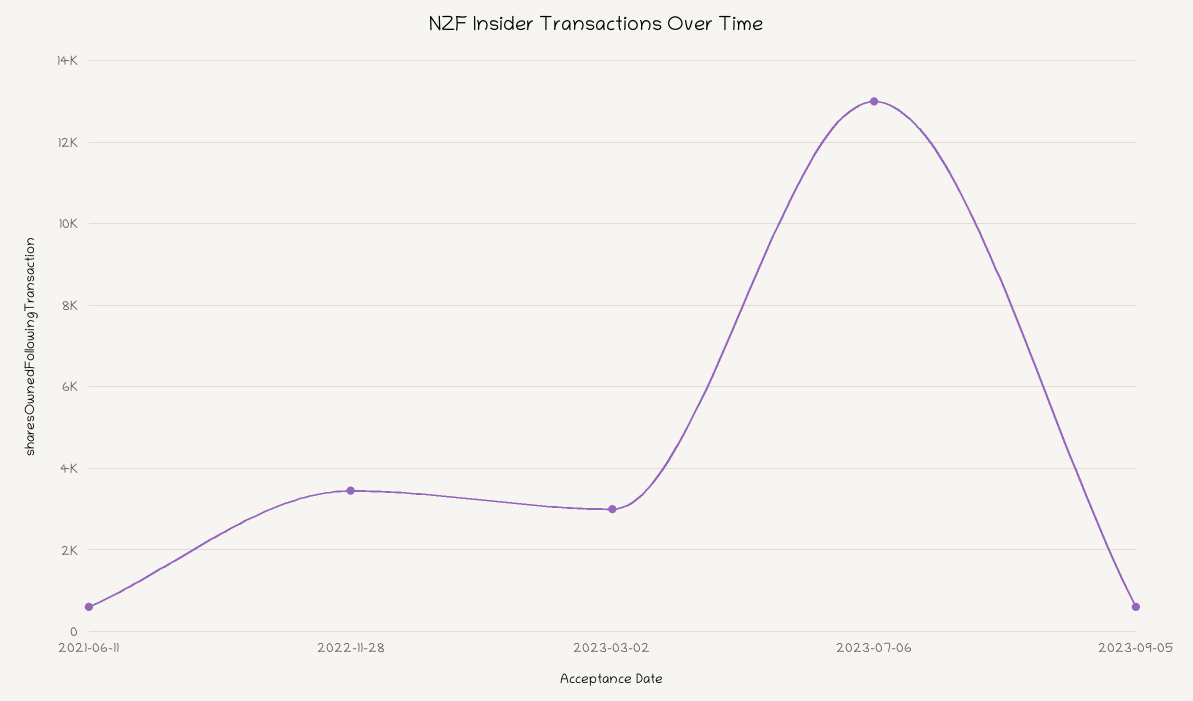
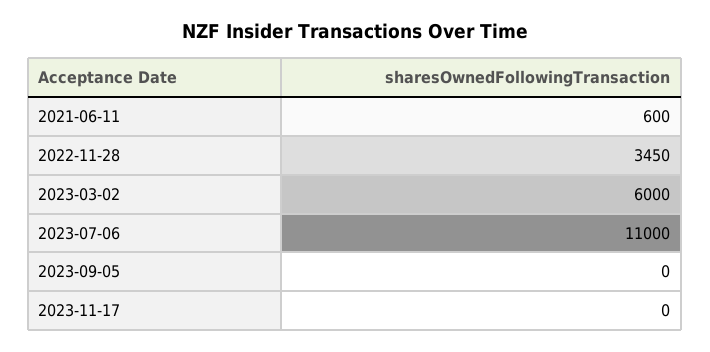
2023-03-02: 3000 -> 6000
2023-07-06: 13000 -> 11000
2023-09-05: 600 -> 0
2023-11-17: none -> 0

